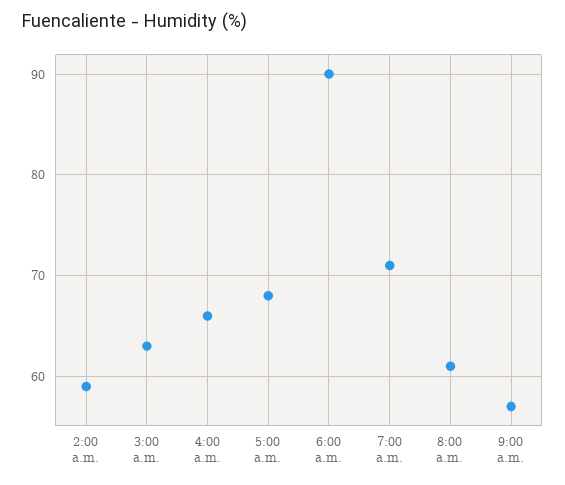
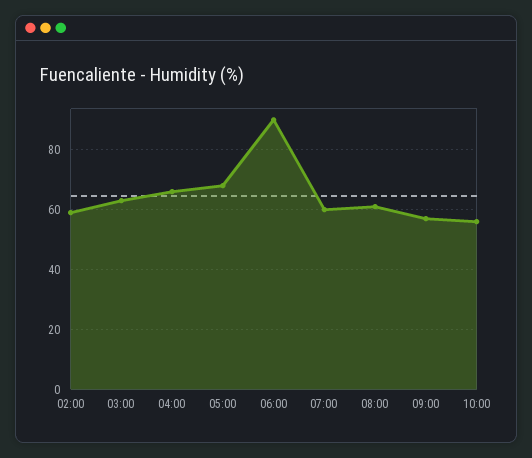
7:00 a.m.: 71 -> 60
10:00: none -> 55

